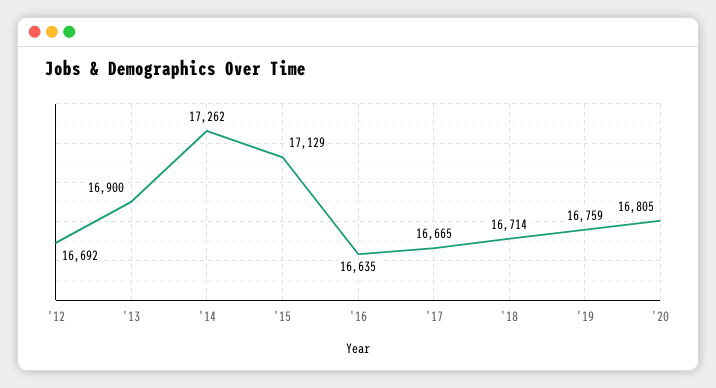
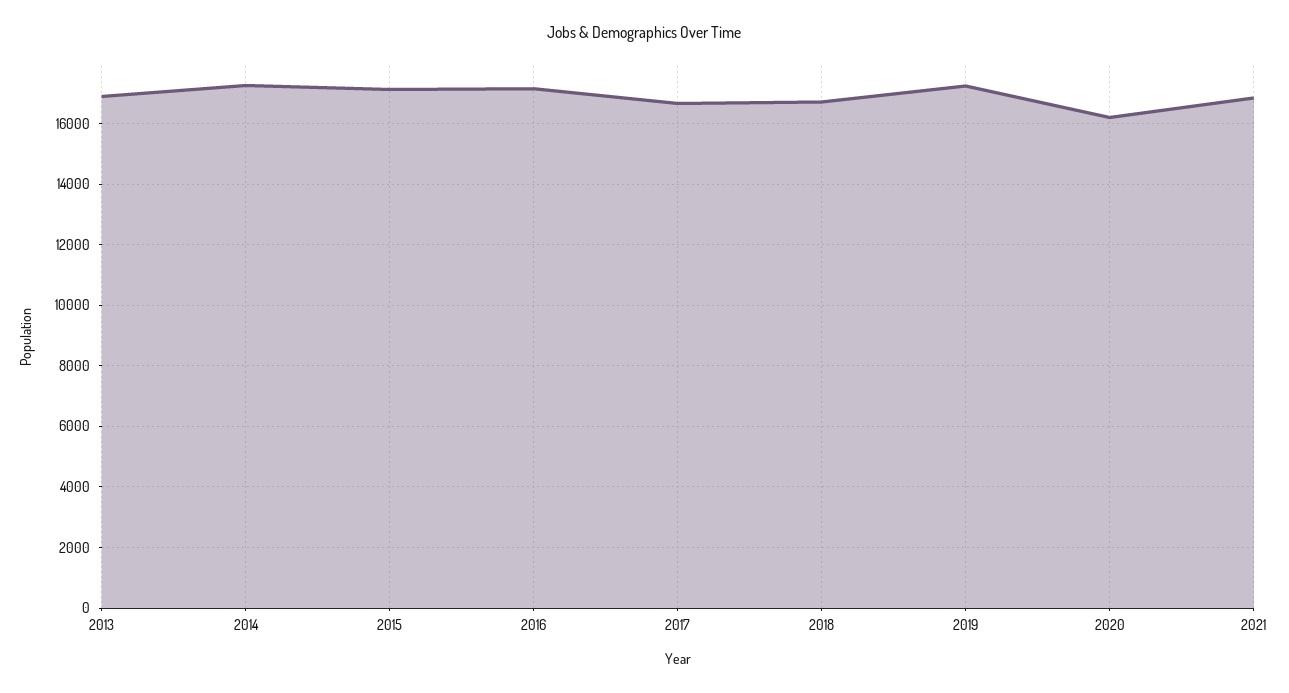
'12: 16692 -> none
'16: 16635 -> 17200
'19: 16759 -> 17200
'20: 16805 -> 16200
2021: none -> 16800

